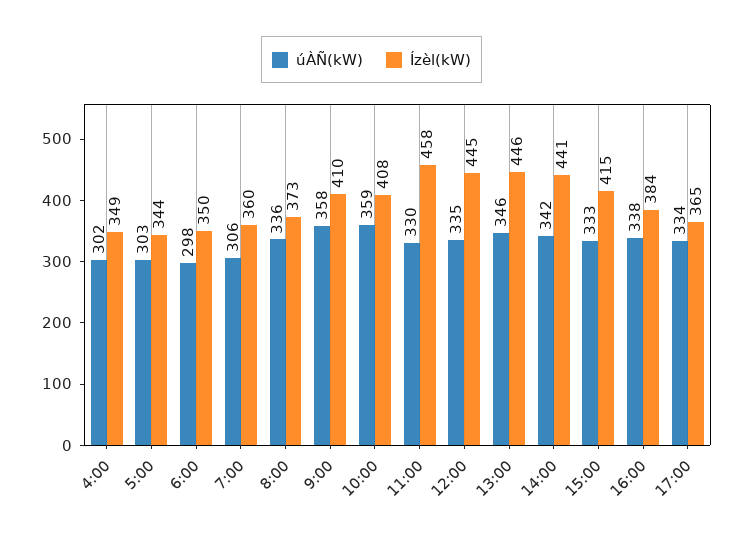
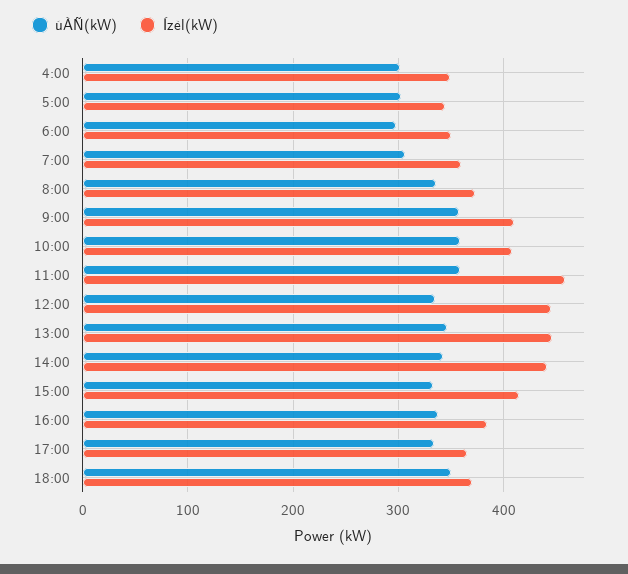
úÀÑ(kW), 11:00: 330 -> 360
úÀÑ(kW), 18:00: none -> 350
Ízèl(kW), 18:00: none -> 370

